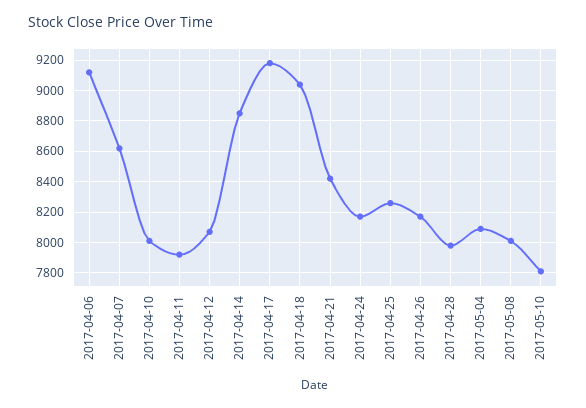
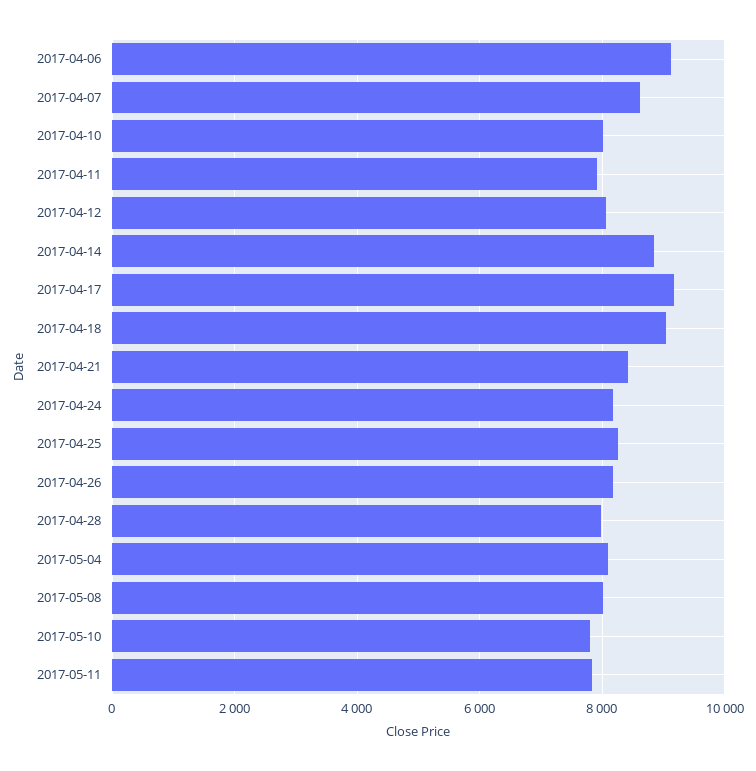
2017-05-11: none -> 7800

